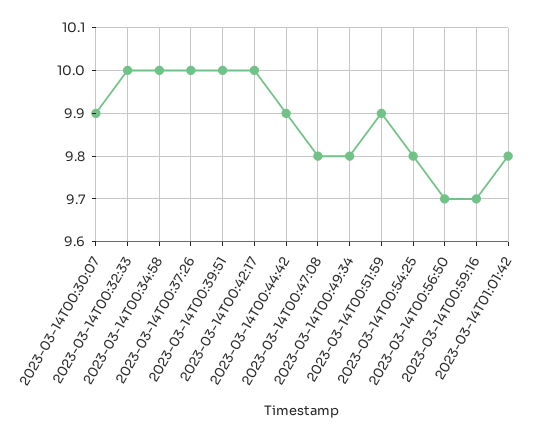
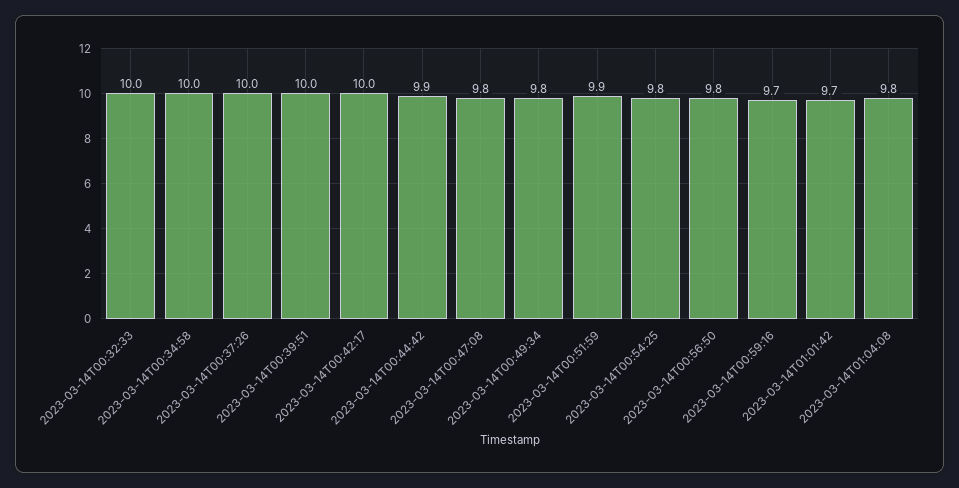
2023-03-14T00:30:07: 9.9 -> none
2023-03-14T00:56:50: 9.7 -> 9.8
2023-03-14T01:01:42: 9.8 -> 9.7
2023-03-14T01:04:08: none -> 9.8

